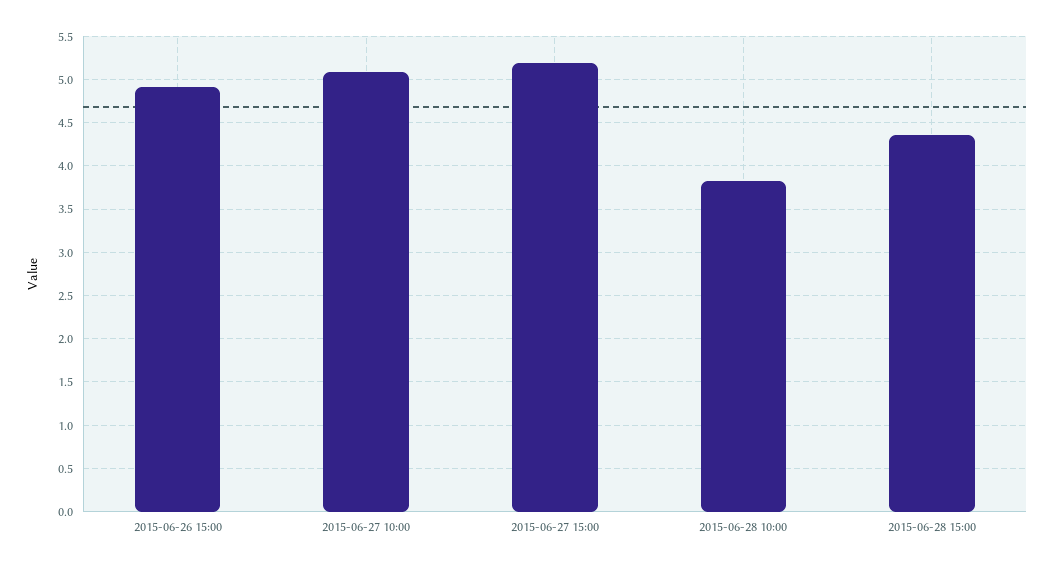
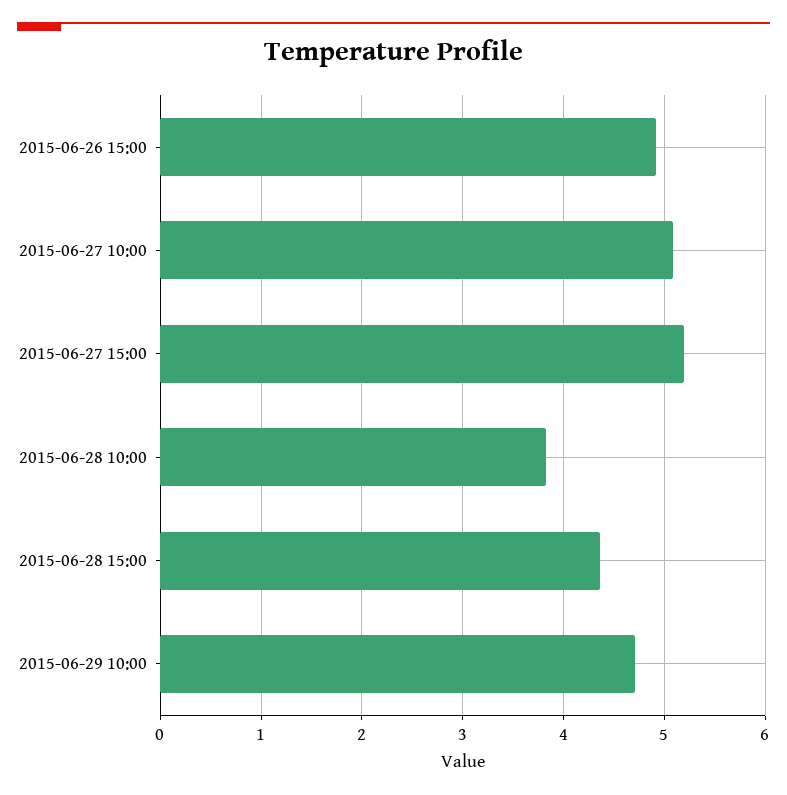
2015-06-29 10:00: none -> 4.7

